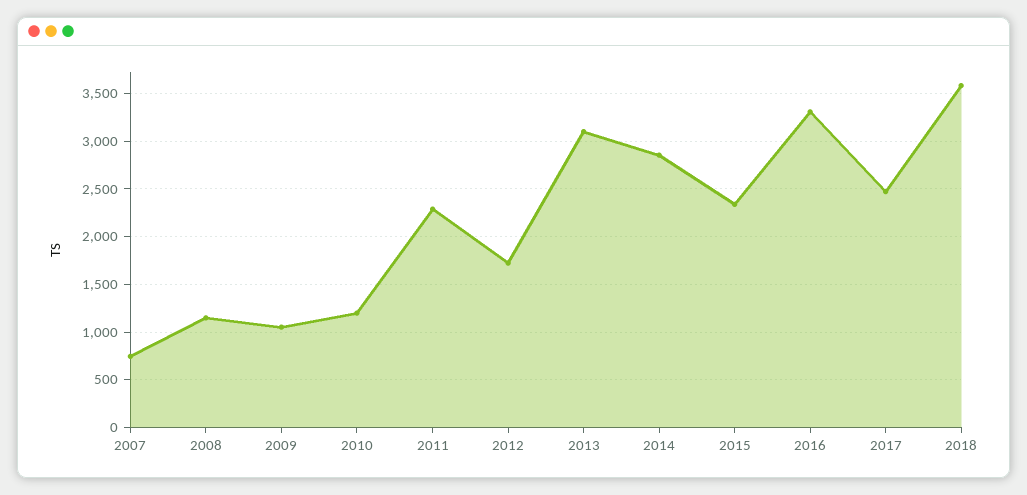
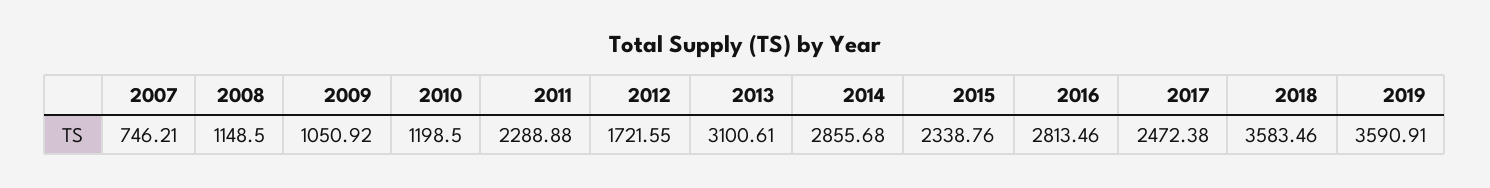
2016: 3300 -> 2813.46
2019: none -> 3590.91

